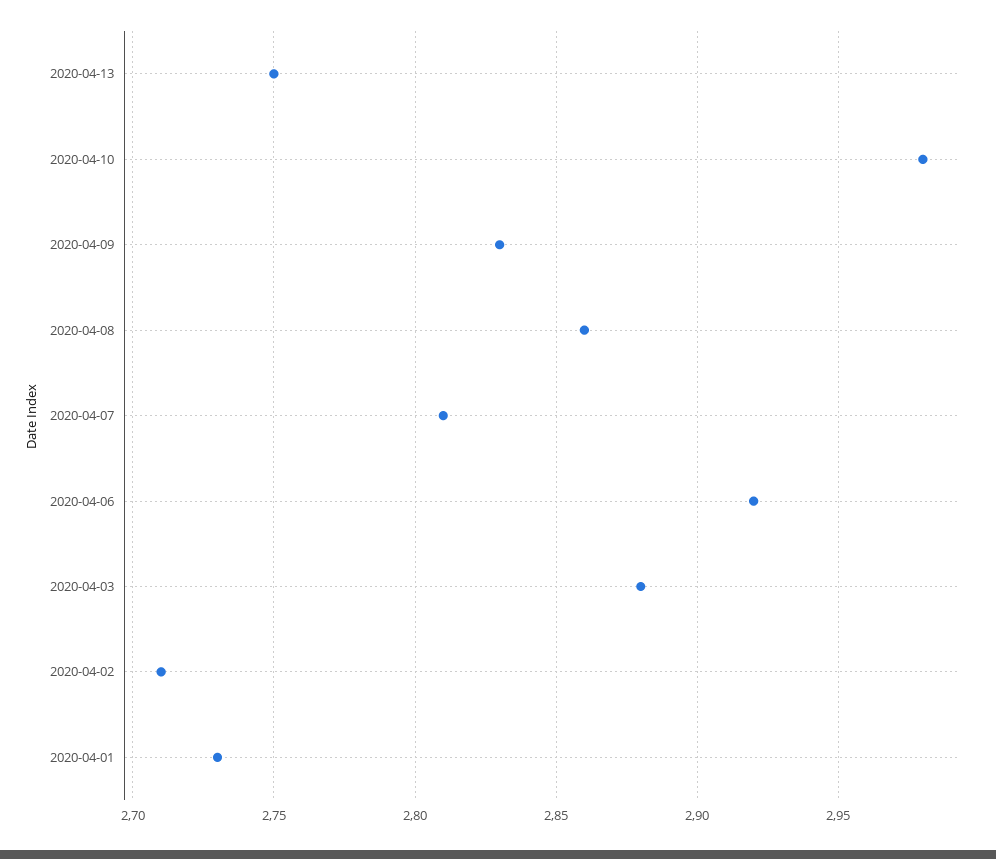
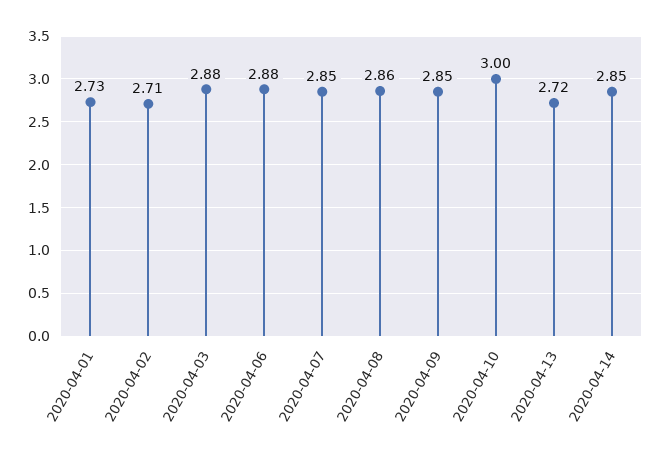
2020-04-13: 2.75 -> 2.72
2020-04-10: 2.98 -> 3
2020-04-09: 2.83 -> 2.85
2020-04-07: 2.81 -> 2.85
2020-04-06: 2.92 -> 2.88
2020-04-14: none -> 2.85

